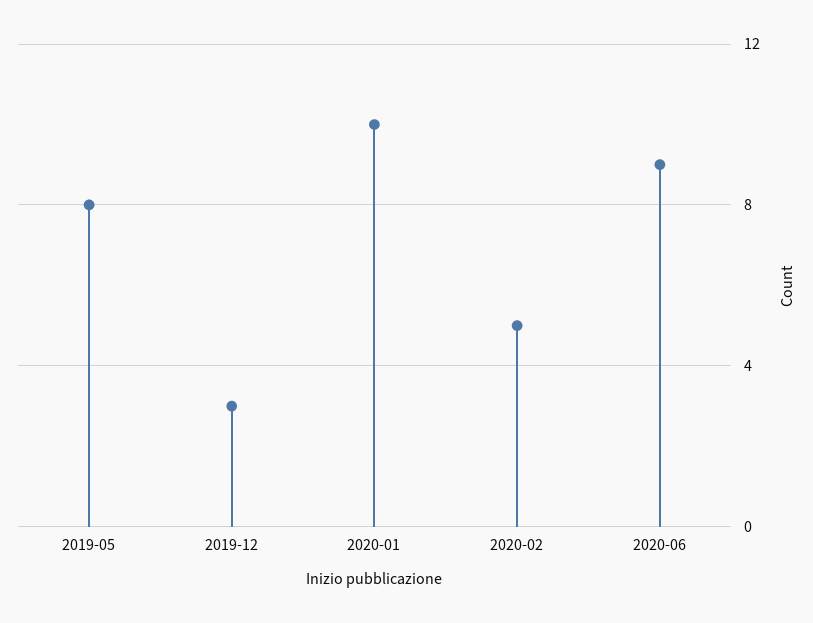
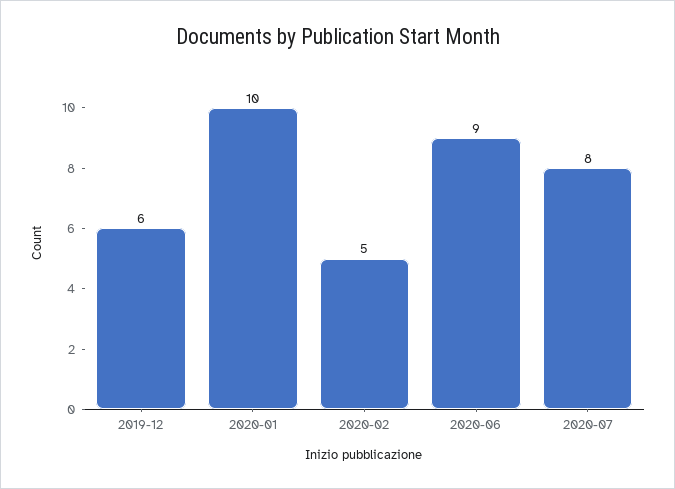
2019-05: 8 -> none
2019-12: 3 -> 6
2020-07: none -> 8

